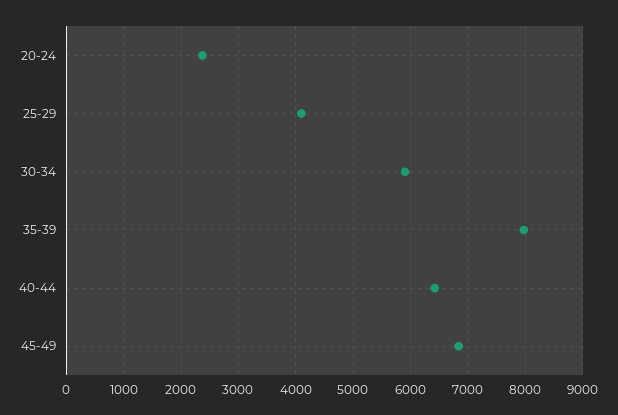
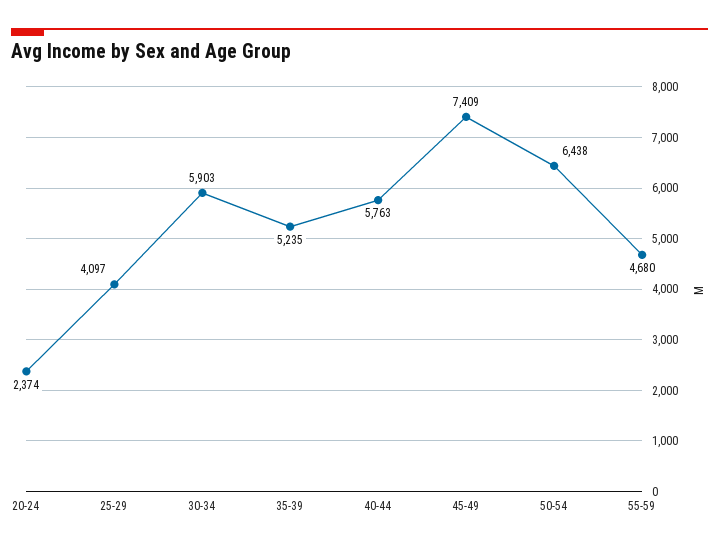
35-39: 8000 -> 5235
40-44: 6400 -> 5763
45-49: 6800 -> 7409
50-54: none -> 6438
55-59: none -> 4680

